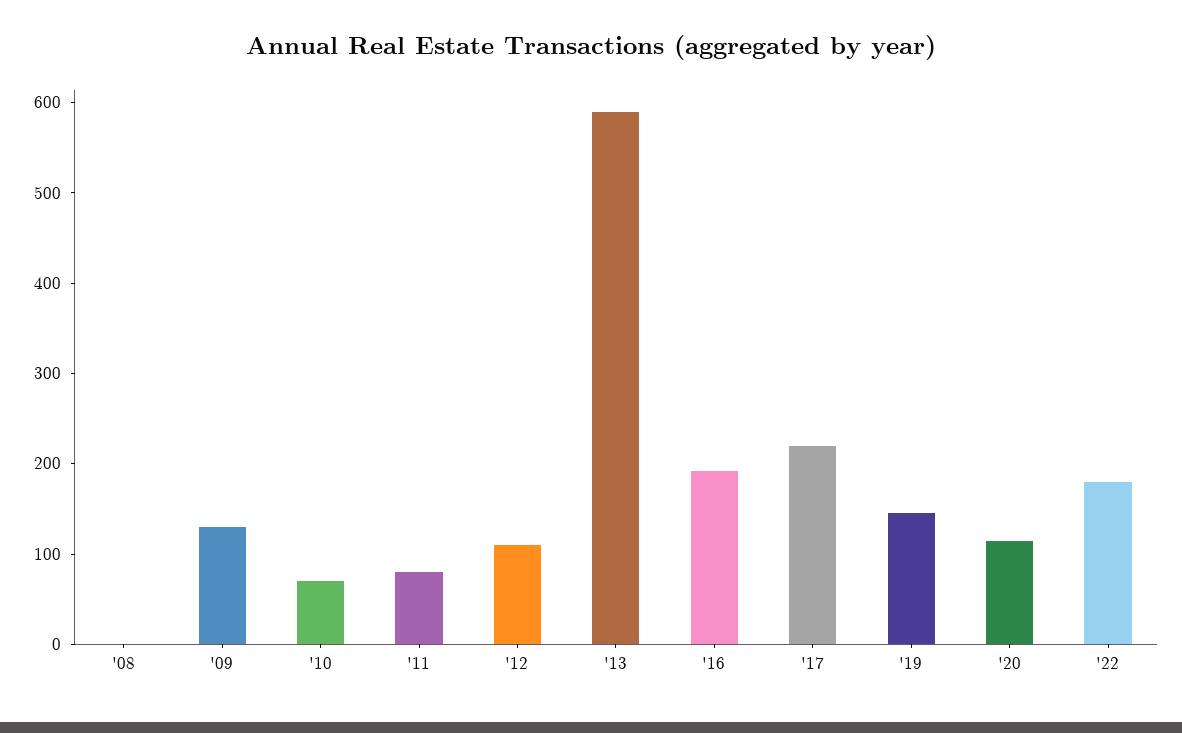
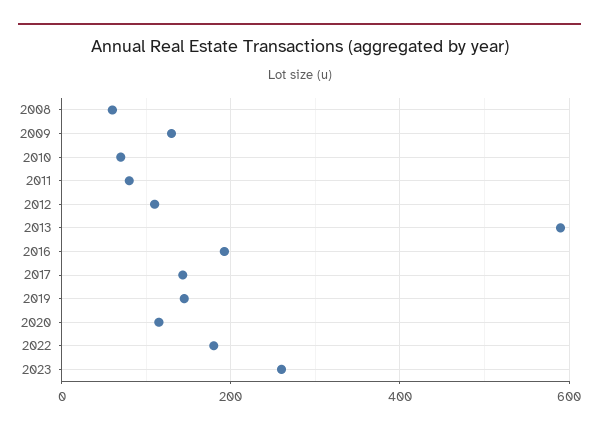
'08: 0 -> 60
'17: 220 -> 140
2023: none -> 260

